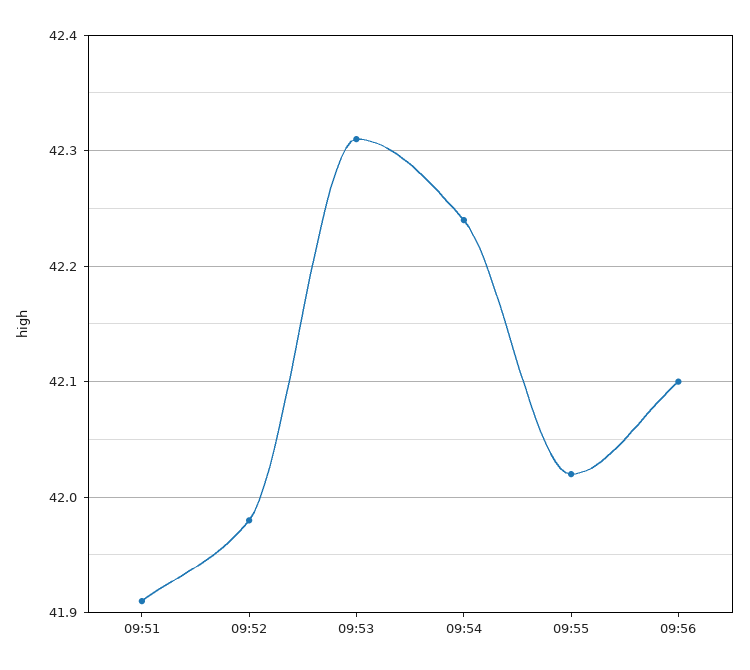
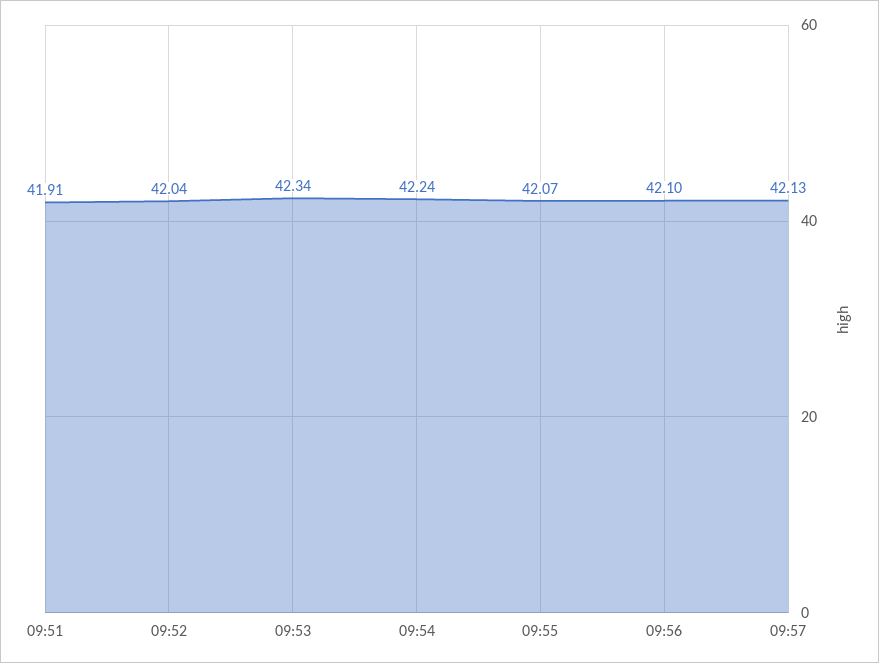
09:52: 41.98 -> 42.04
09:53: 42.31 -> 42.34
09:55: 42.02 -> 42.07
09:57: none -> 42.13

